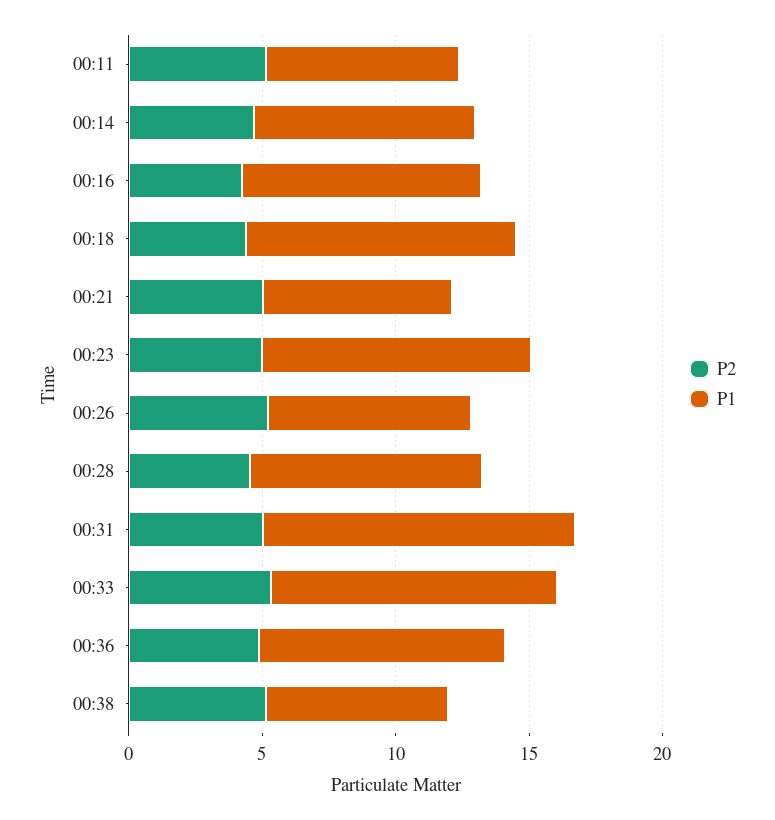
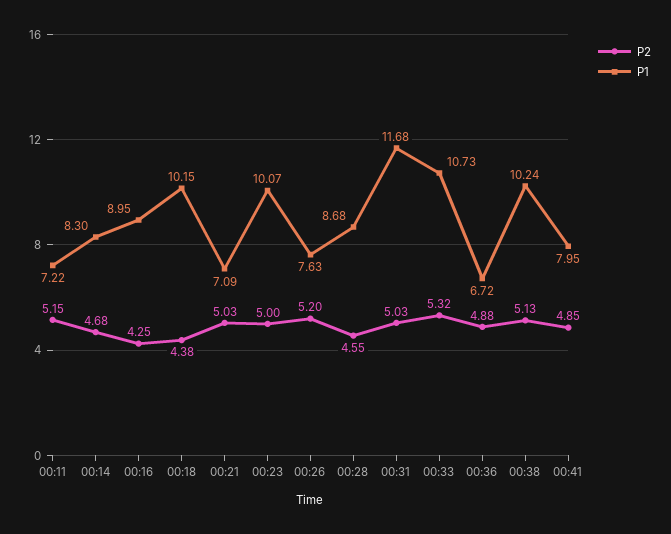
P1, 00:36: 9 -> 6.72
P1, 00:38: 7 -> 10.24
P2, 00:41: none -> 4.85
P1, 00:41: none -> 7.95

